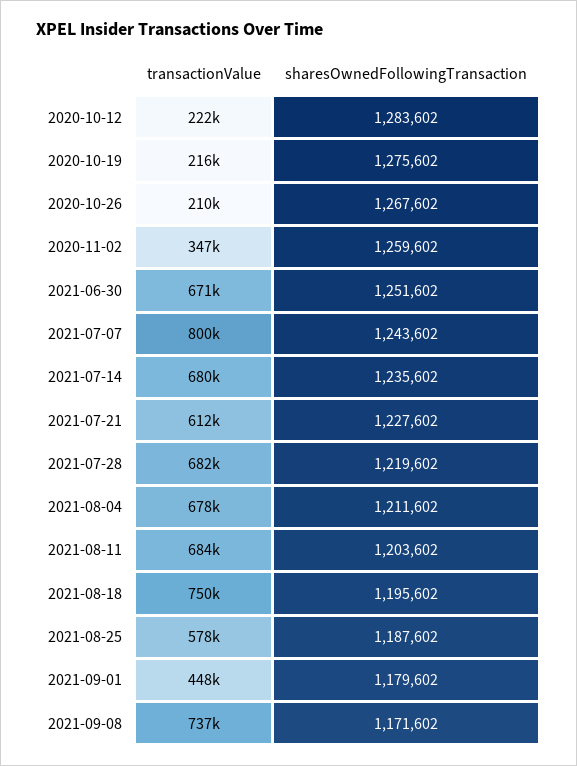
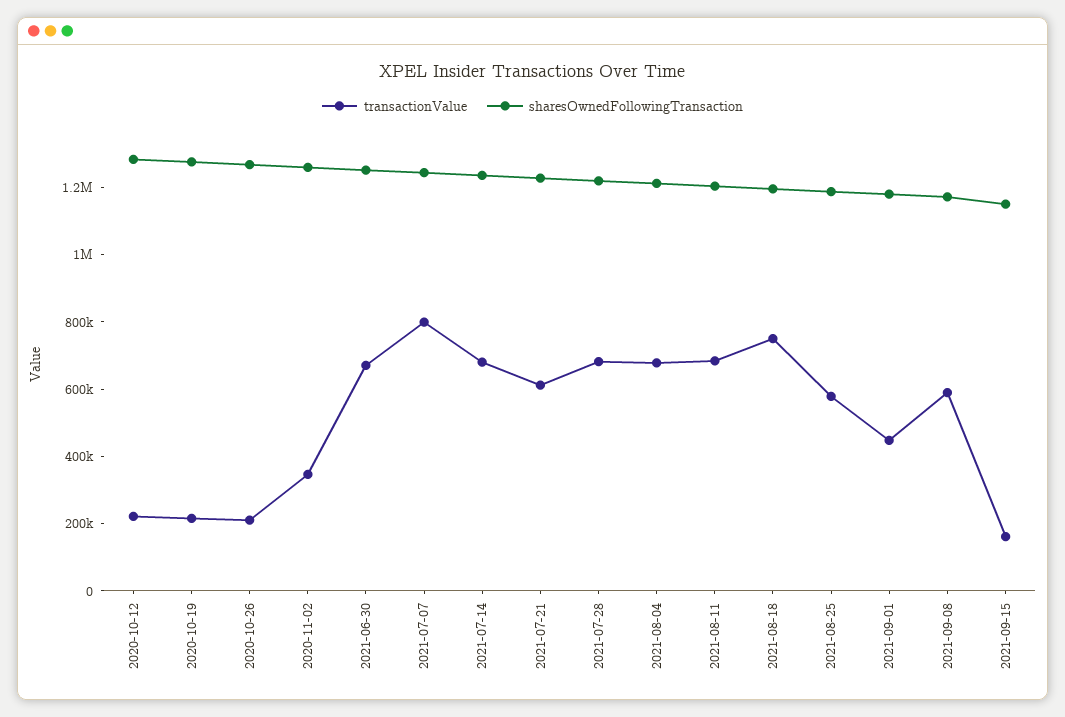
transactionValue, 2021-09-08: 737000 -> 600000
transactionValue, 2021-09-15: none -> 150000
sharesOwnedFollowingTransaction, 2021-09-15: none -> 1150000

